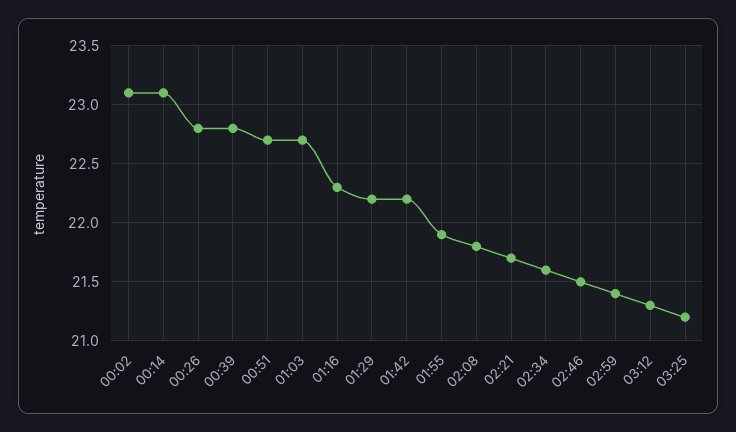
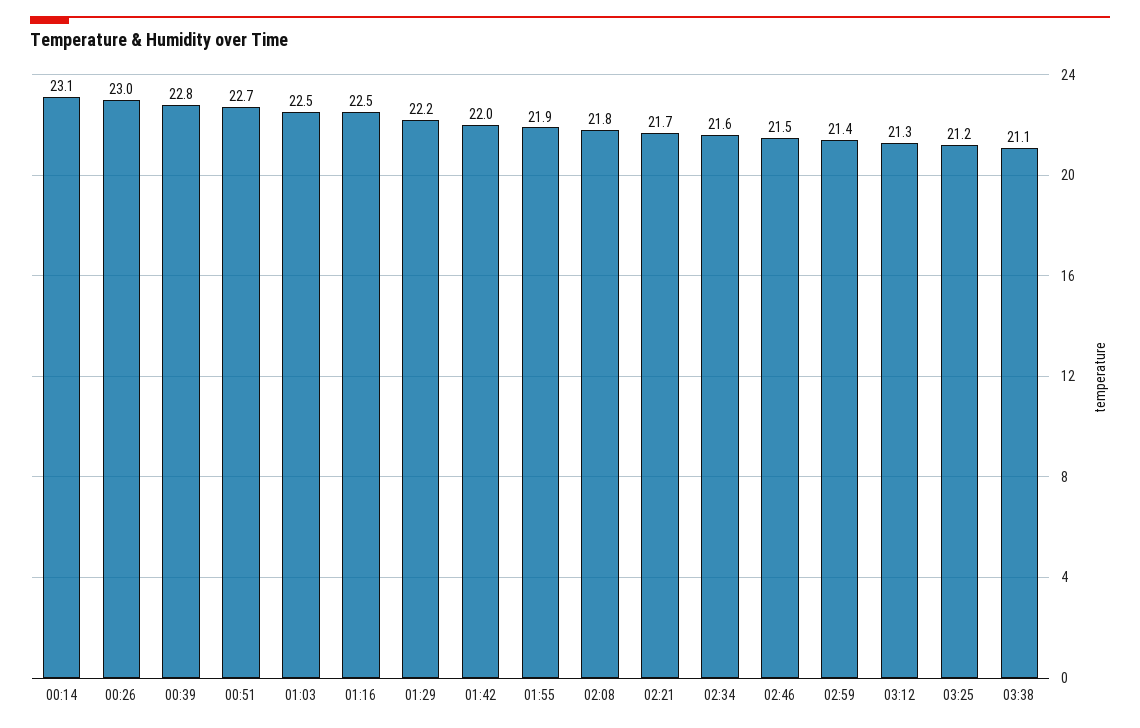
00:02: 23.1 -> none
00:26: 22.8 -> 23
01:03: 22.7 -> 22.5
01:16: 22.3 -> 22.5
01:42: 22.2 -> 22
03:38: none -> 21.1

